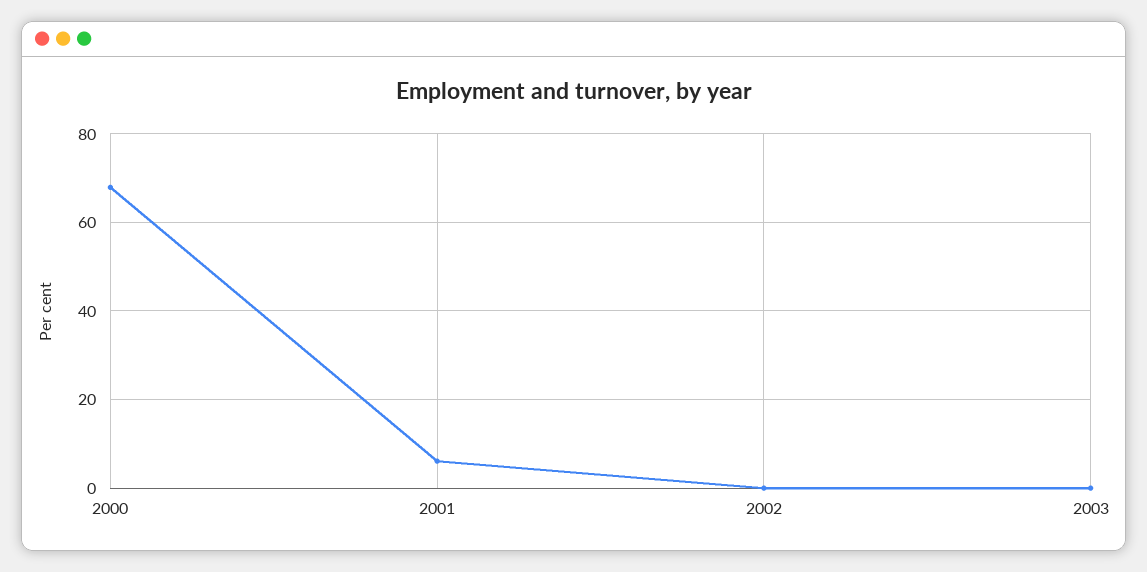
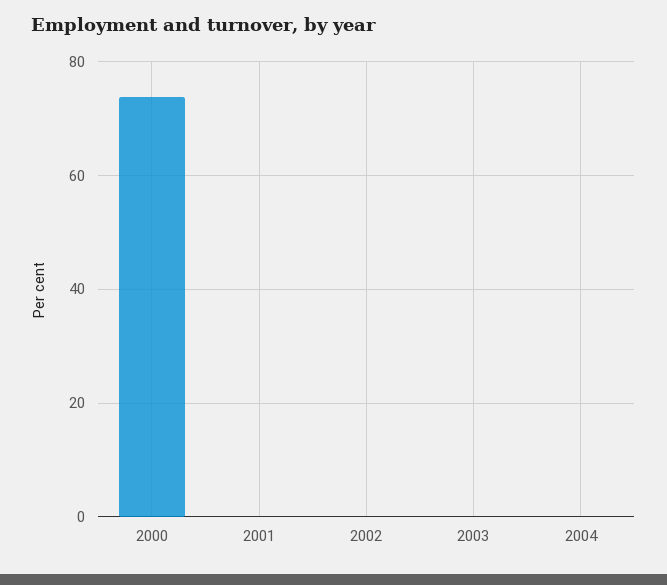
2000: 68 -> 74
2001: 6 -> 0
2004: none -> 0

